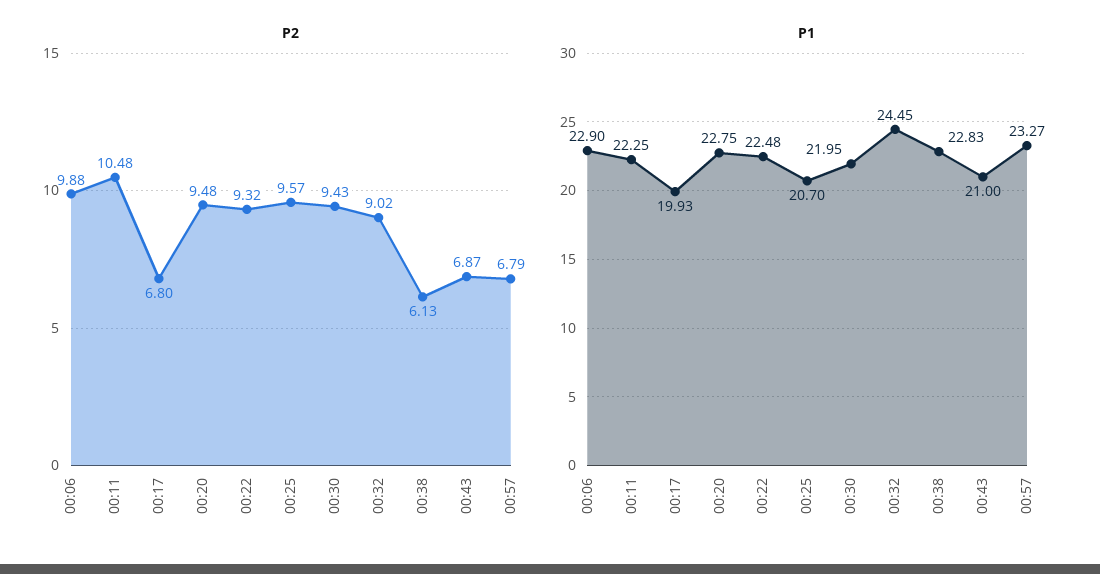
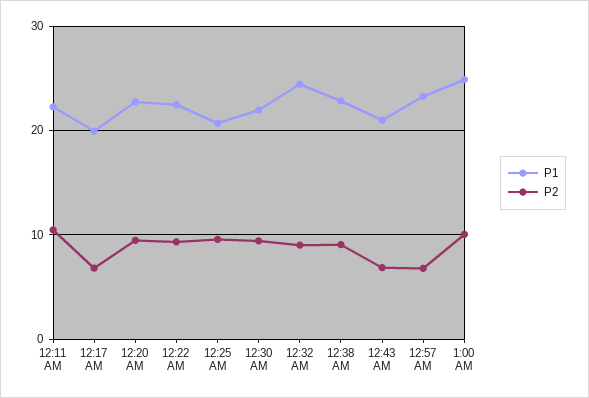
P2, 00:06: 9.88 -> none
P2, 00:38: 6.13 -> 9
P1, 00:06: 22.9 -> none
P1, 1:00 AM: none -> 25
P2, 1:00 AM: none -> 10

